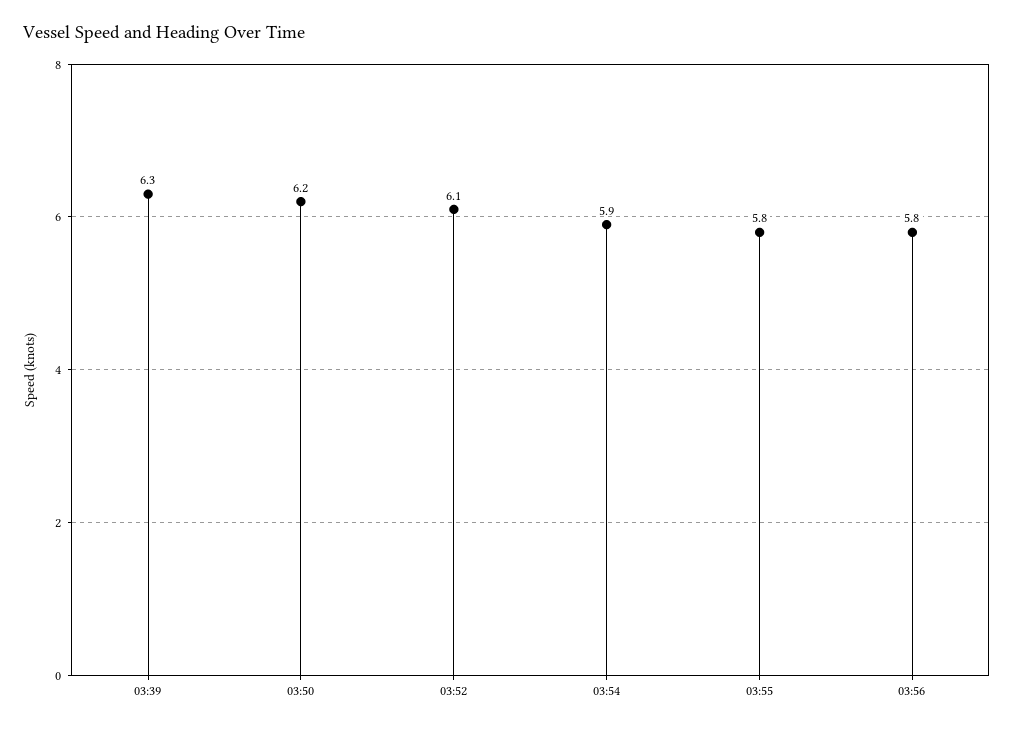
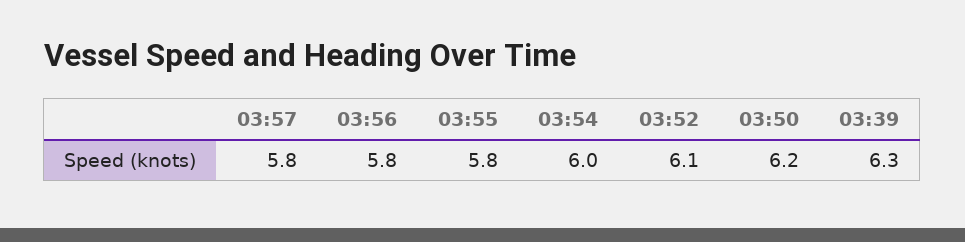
03:54: 5.9 -> 6
03:57: none -> 5.8

